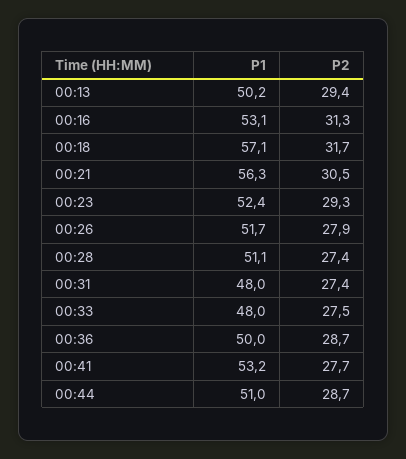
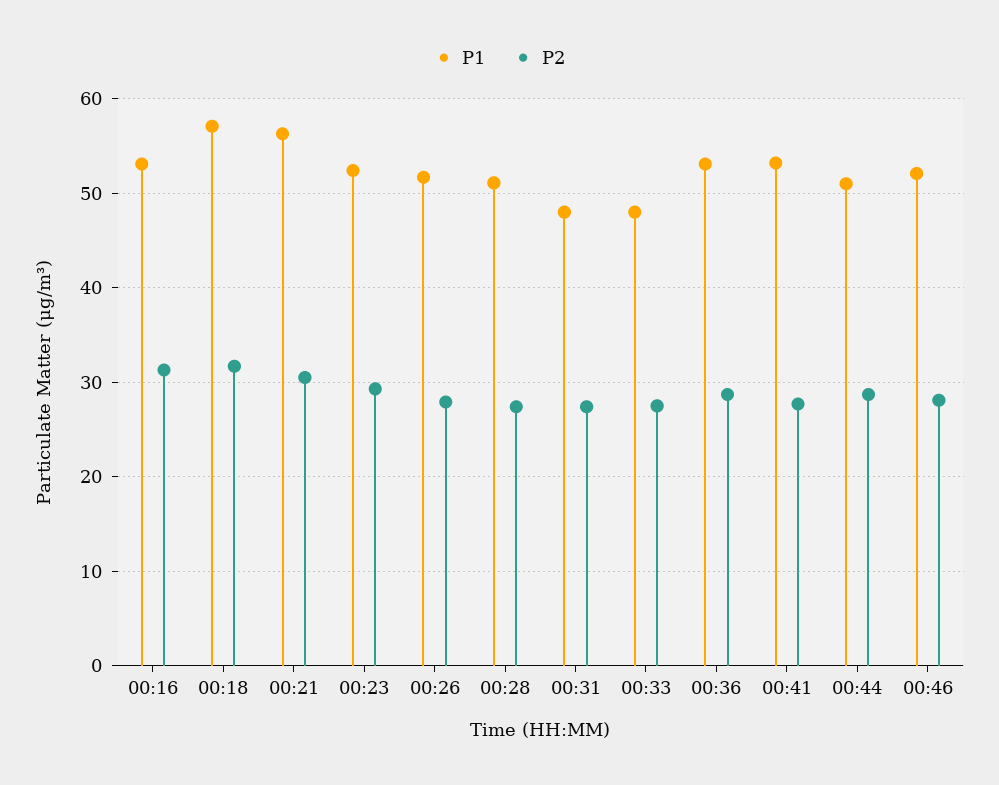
P1, 00:13: 50.2 -> none
P2, 00:13: 29.4 -> none
P1, 00:36: 50 -> 53
P1, 00:46: none -> 52
P2, 00:46: none -> 28

